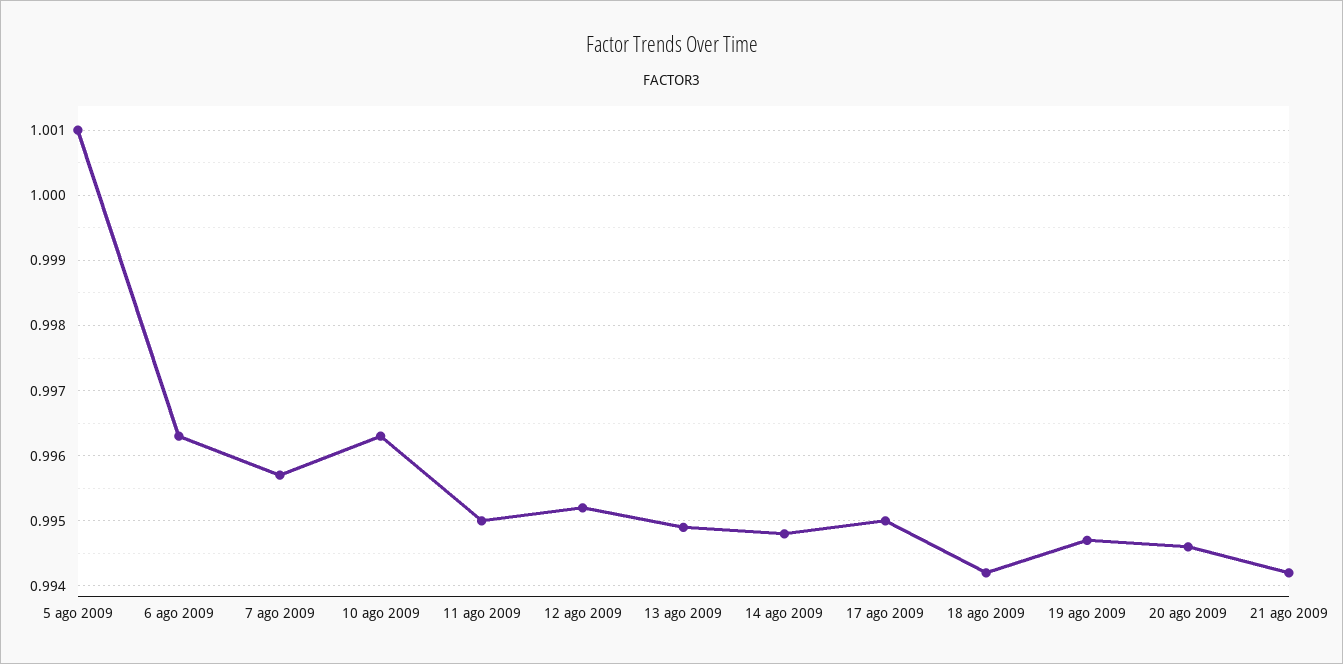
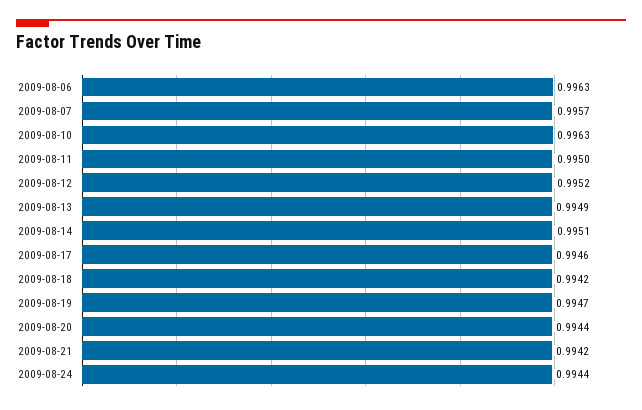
5 ago 2009: 1.001 -> none
14 ago 2009: 0.9948 -> 0.9951
17 ago 2009: 0.995 -> 0.9946
20 ago 2009: 0.9946 -> 0.9944
2009-08-24: none -> 0.9944

